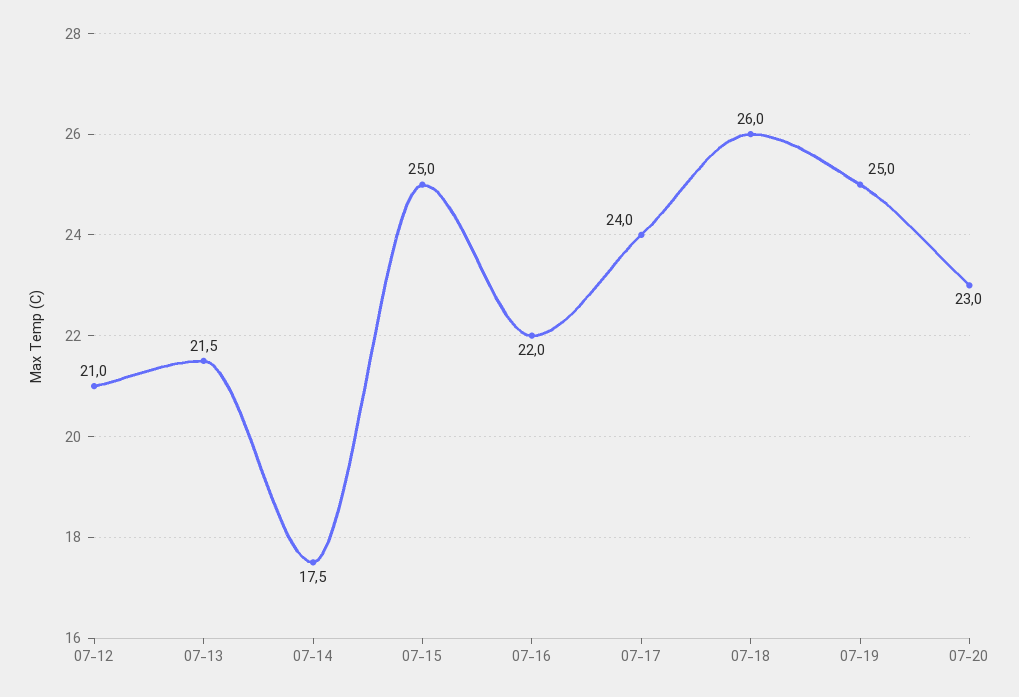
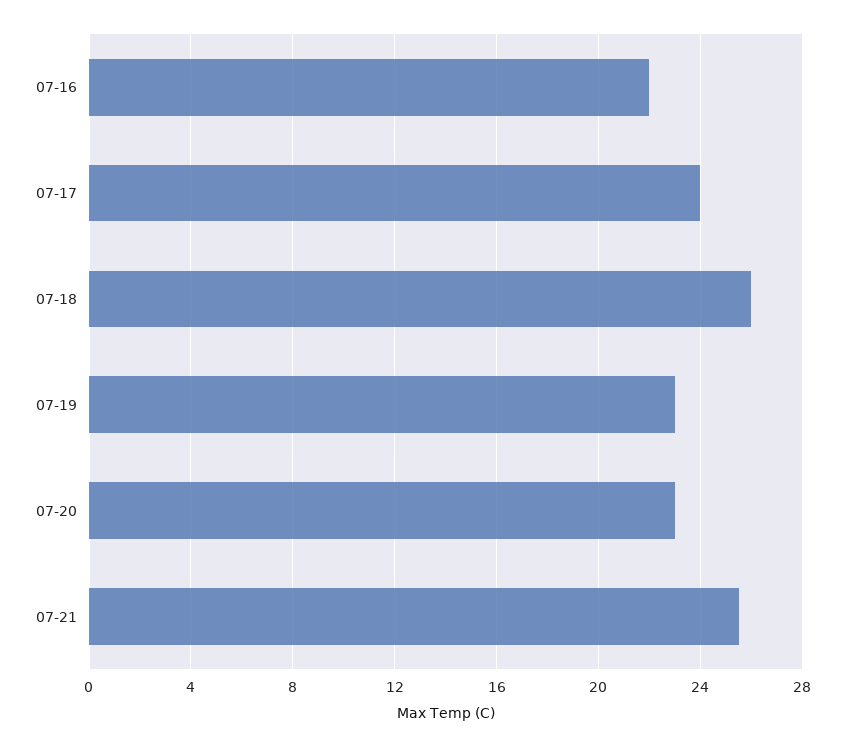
07-12: 21 -> none
07-13: 21.5 -> none
07-14: 17.5 -> none
07-15: 25 -> none
07-19: 25 -> 23
07-21: none -> 25.5

